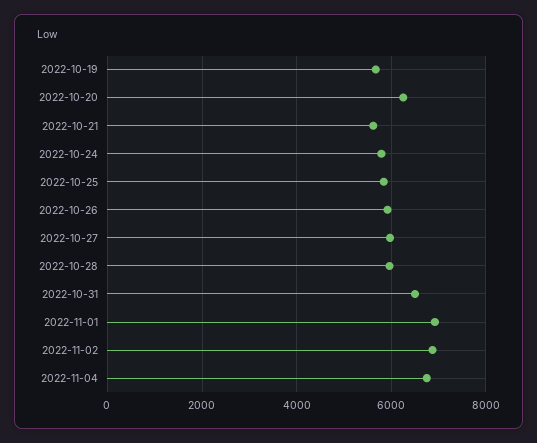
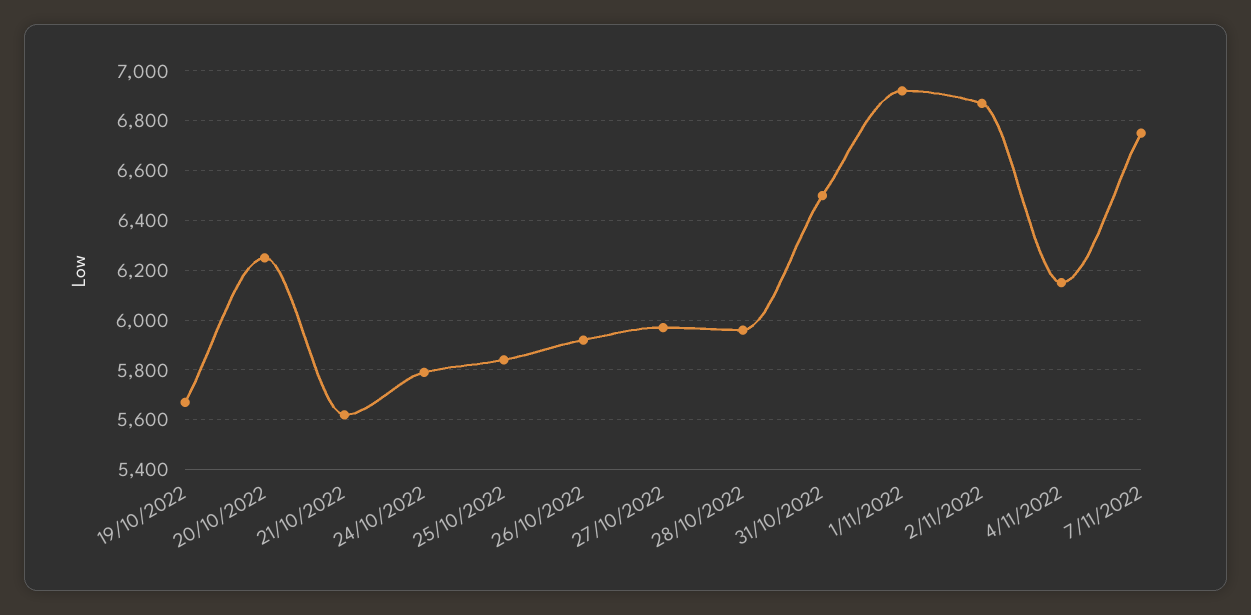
2022-11-04: 6800 -> 6150
7/11/2022: none -> 6750

